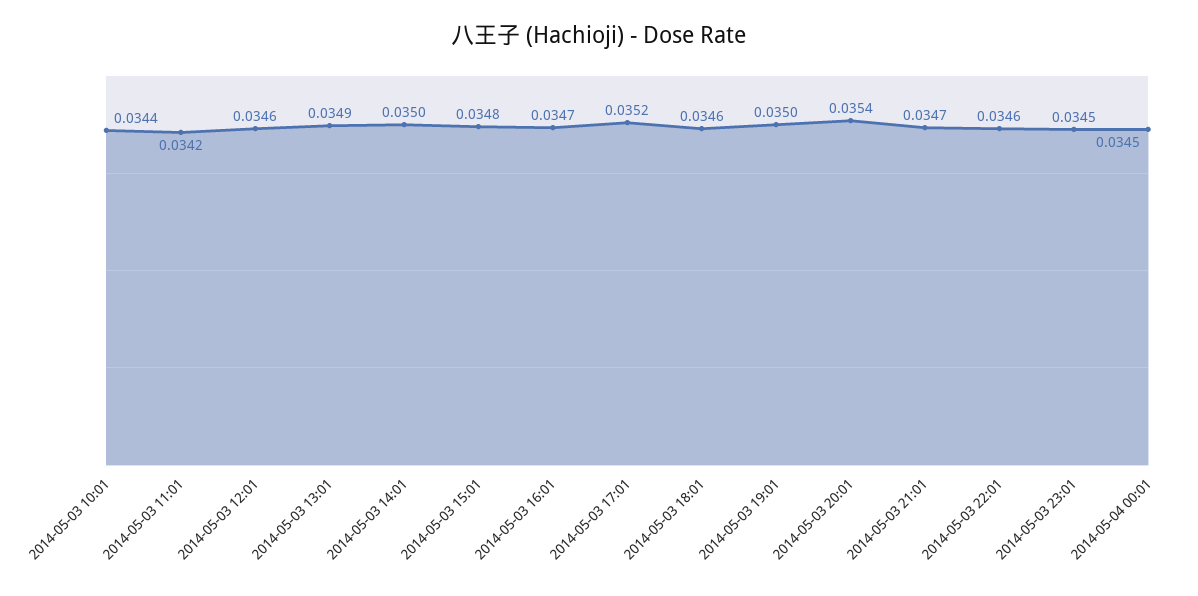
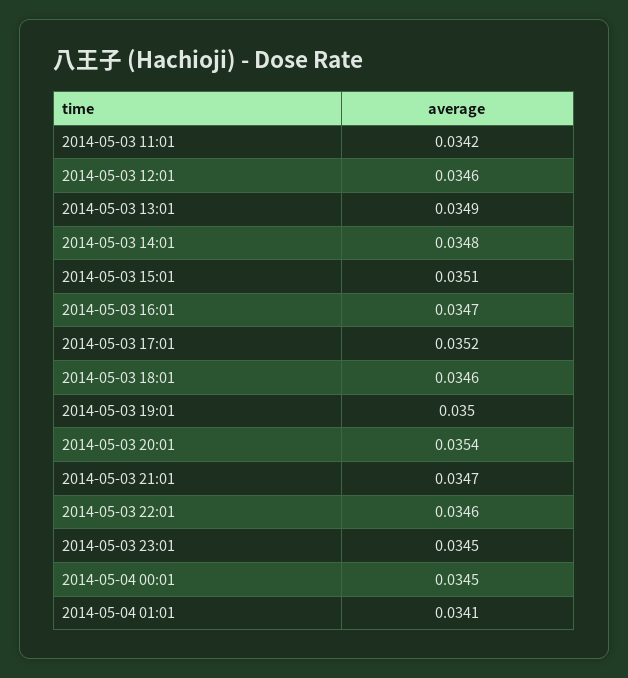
2014-05-03 10:01: 0.0344 -> none
2014-05-03 14:01: 0.035 -> 0.0348
2014-05-03 15:01: 0.0348 -> 0.0351
2014-05-04 01:01: none -> 0.0341

